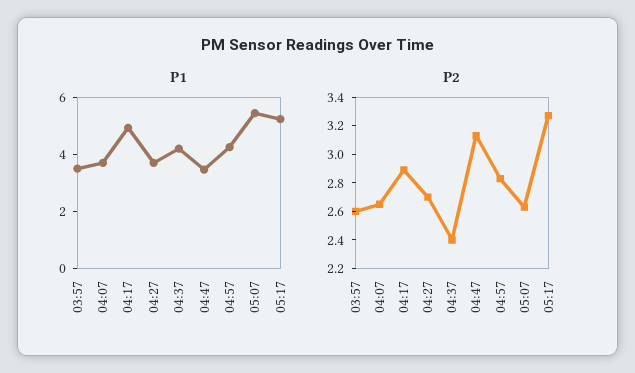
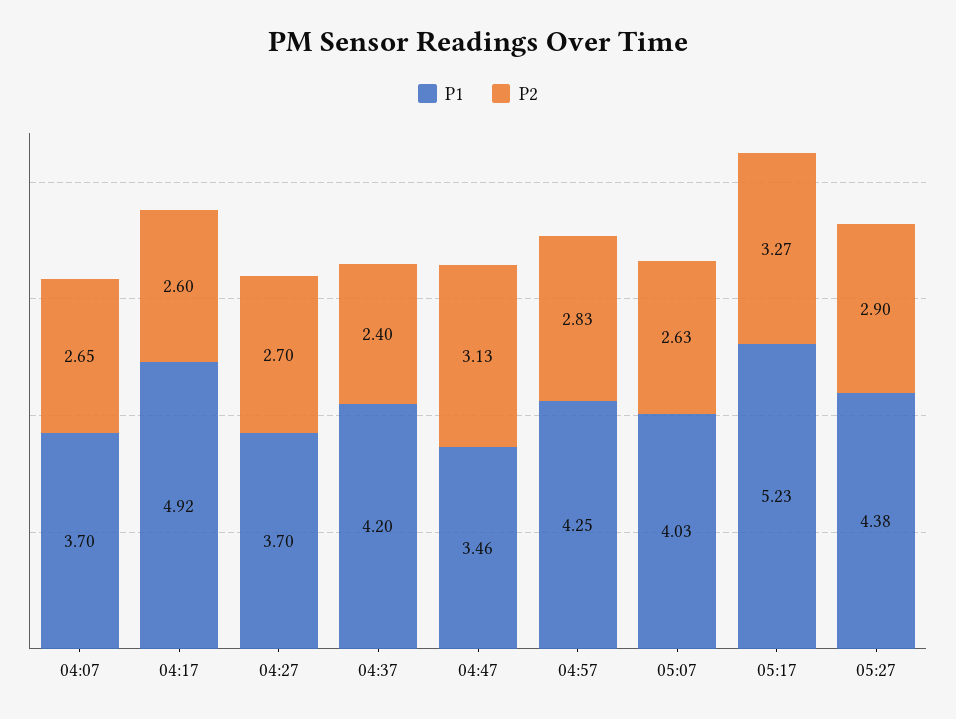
P1, 03:57: 3.5 -> none
P1, 05:07: 5.5 -> 4.03
P2, 03:57: 2.6 -> none
P2, 04:17: 2.9 -> 2.6
P1, 05:27: none -> 4.38
P2, 05:27: none -> 2.9

